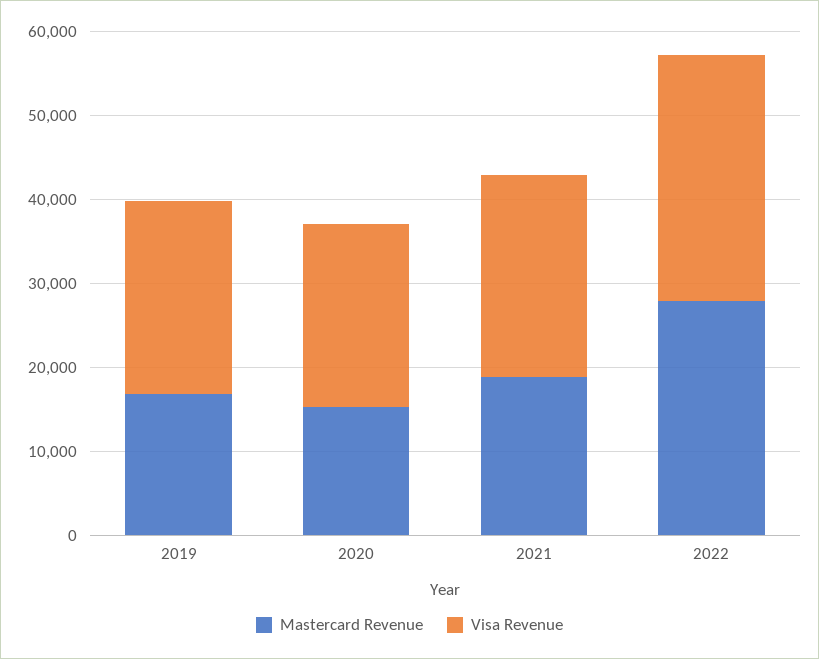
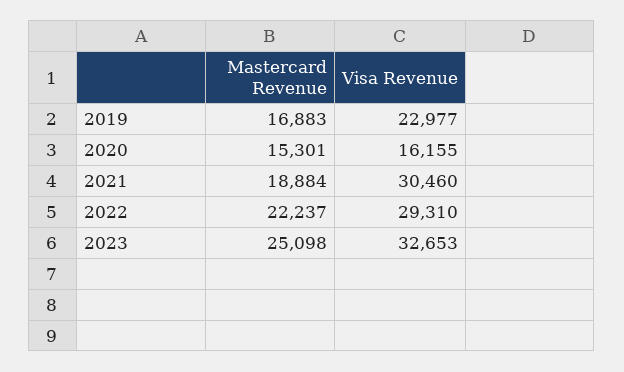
Visa Revenue, 2020: 22000 -> 16155
Visa Revenue, 2021: 24000 -> 30460
Mastercard Revenue, 2022: 28000 -> 22237
Mastercard Revenue, 2023: none -> 25098
Visa Revenue, 2023: none -> 32653

